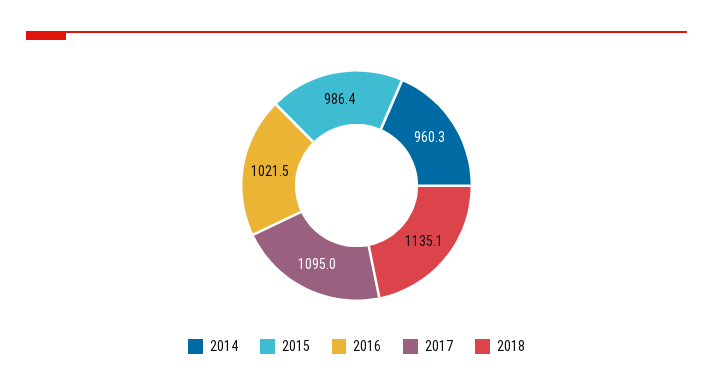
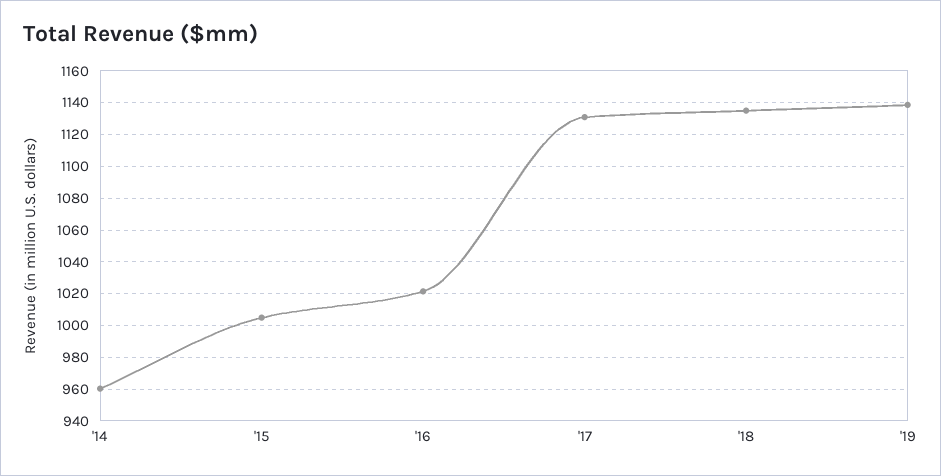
2015: 986.4 -> 1005
2017: 1095 -> 1130
'19: none -> 1140

